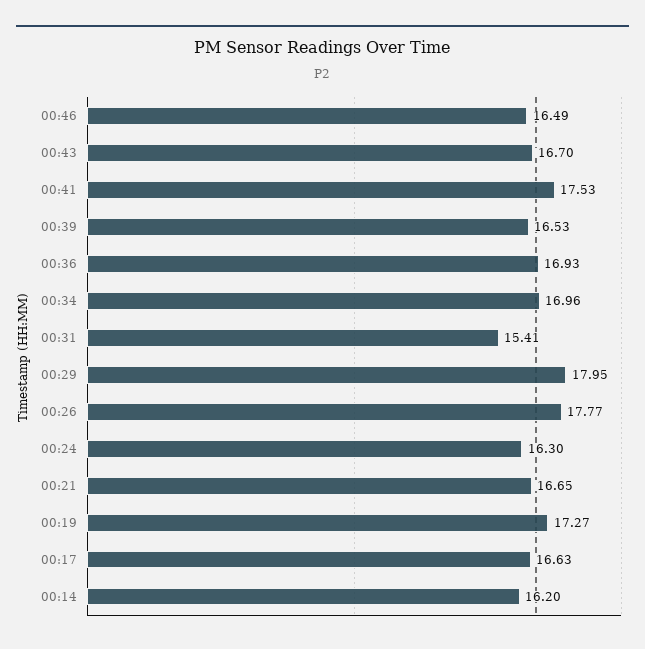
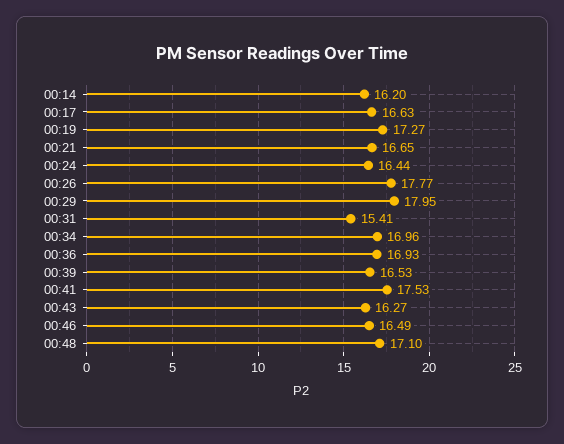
00:43: 16.7 -> 16.27
00:24: 16.3 -> 16.44
00:48: none -> 17.1

